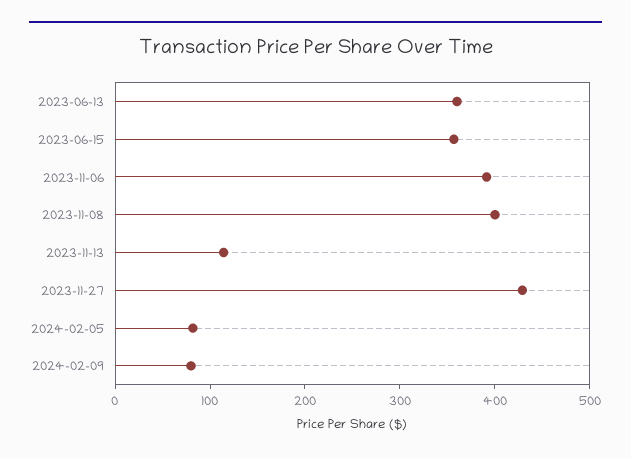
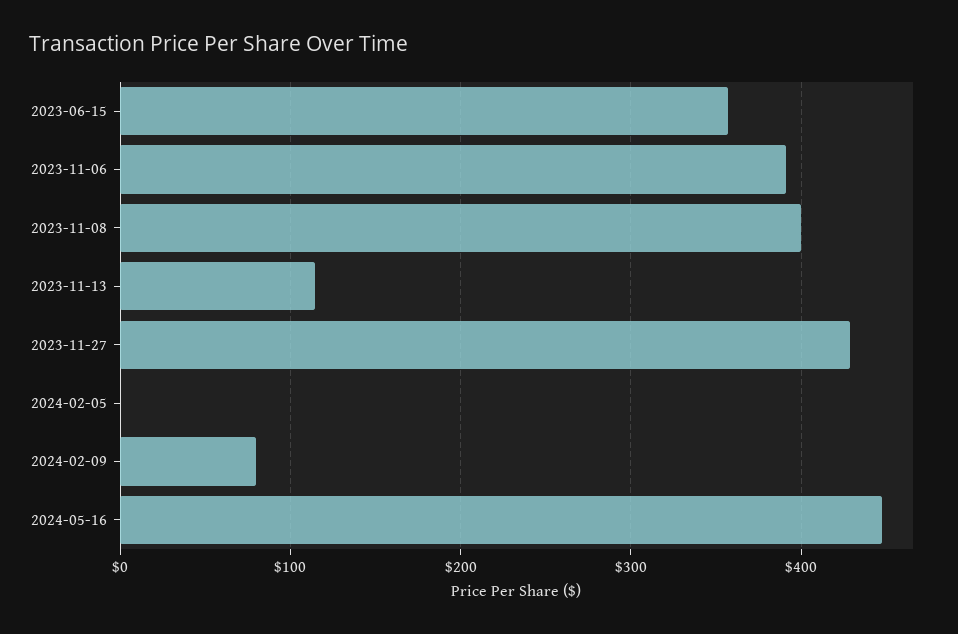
2023-06-13: 360 -> none
2024-02-05: 80 -> 0
2024-05-16: none -> 450

